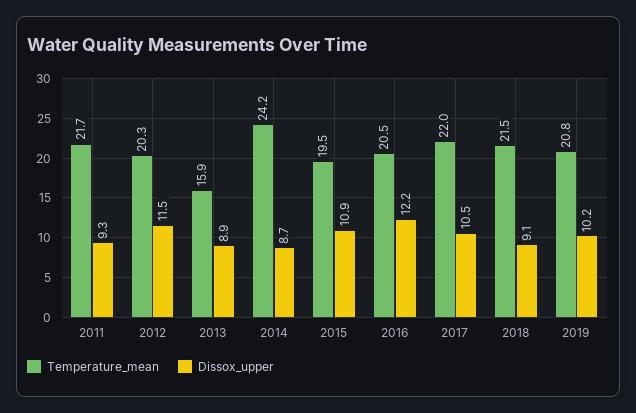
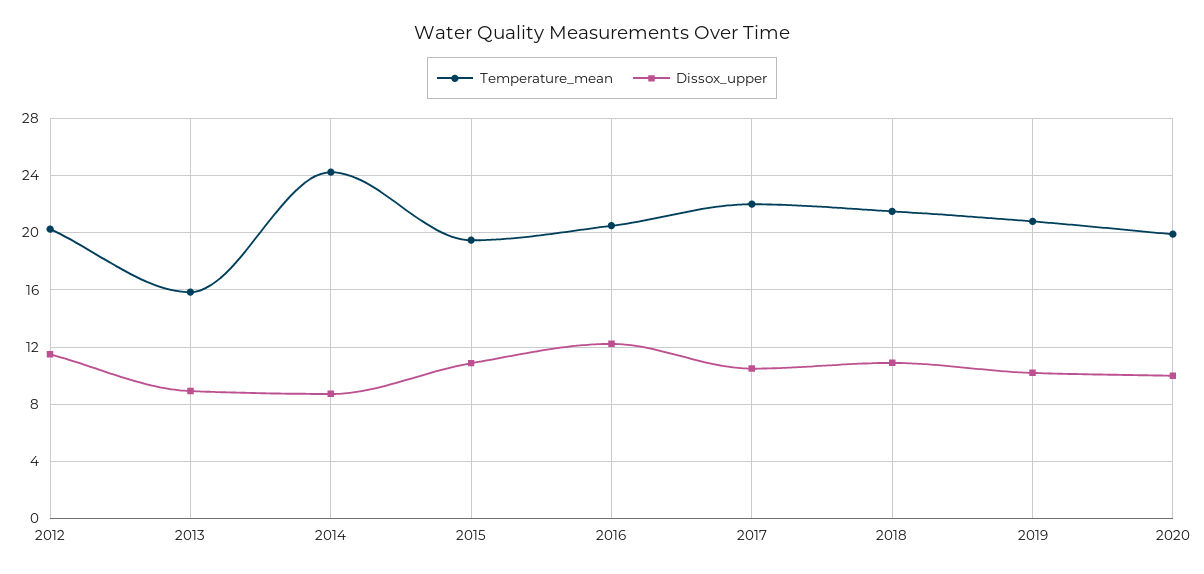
Temperature_mean, 2011: 21.7 -> none
Dissox_upper, 2011: 9.3 -> none
Dissox_upper, 2018: 9.1 -> 11
Temperature_mean, 2020: none -> 20
Dissox_upper, 2020: none -> 10

